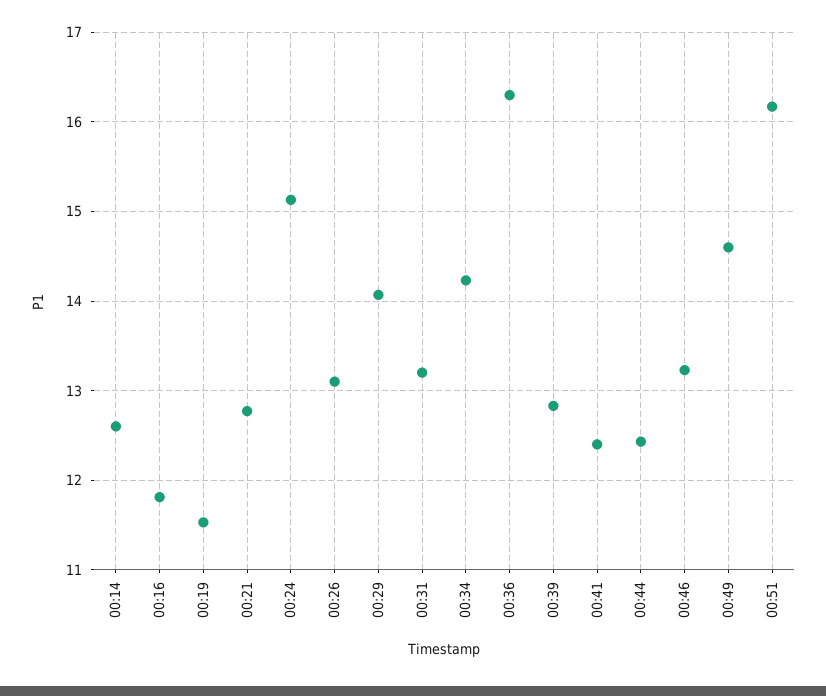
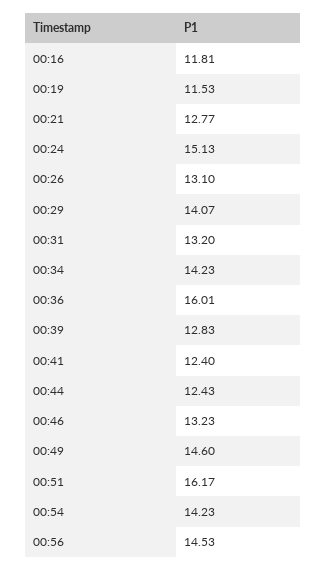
00:14: 12.6 -> none
00:36: 16.3 -> 16.01
00:54: none -> 14.23
00:56: none -> 14.53

